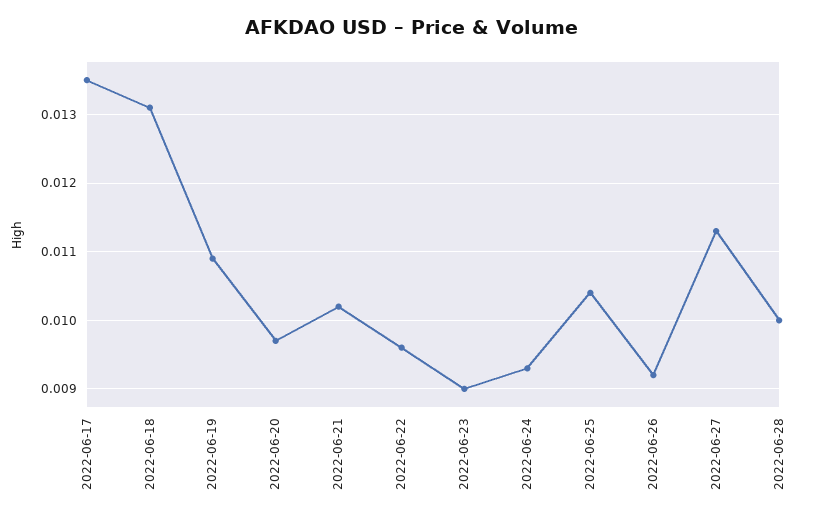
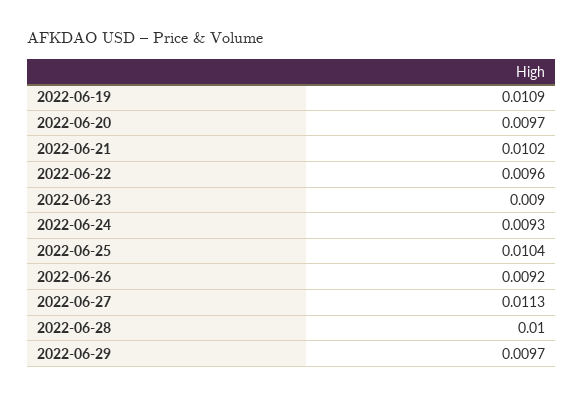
2022-06-17: 0.0135 -> none
2022-06-18: 0.0131 -> none
2022-06-29: none -> 0.0097

